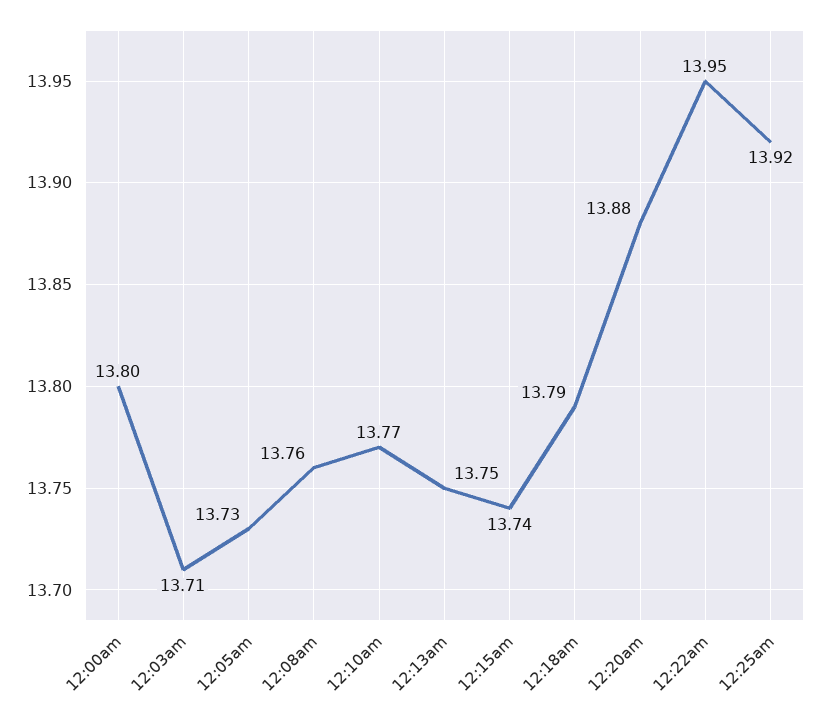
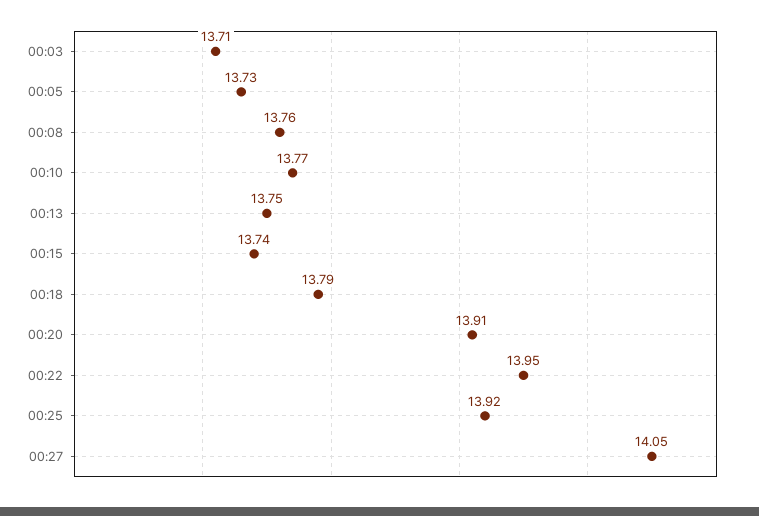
12:00am: 13.8 -> none
12:20am: 13.88 -> 13.91
00:27: none -> 14.05

